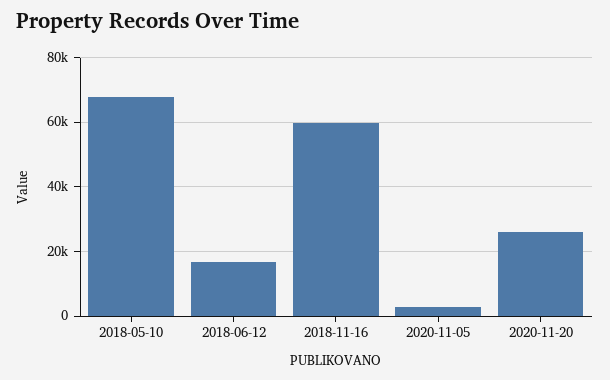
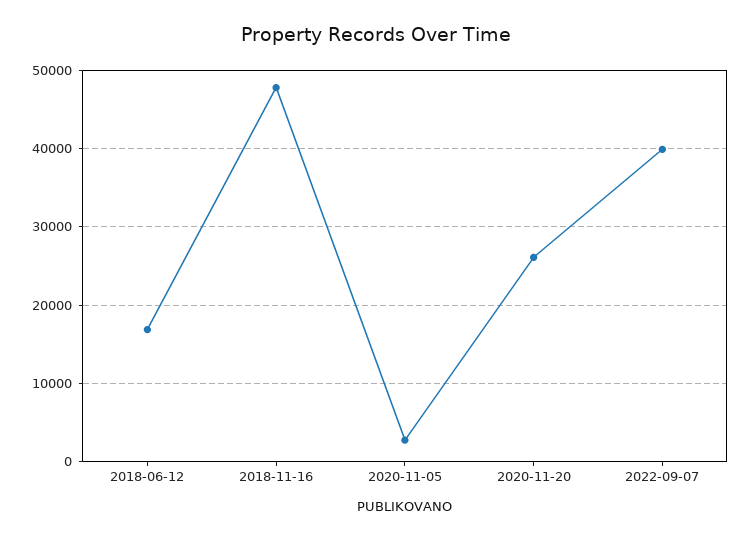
2018-05-10: 68000 -> none
2018-11-16: 60000 -> 48000
2022-09-07: none -> 40000

